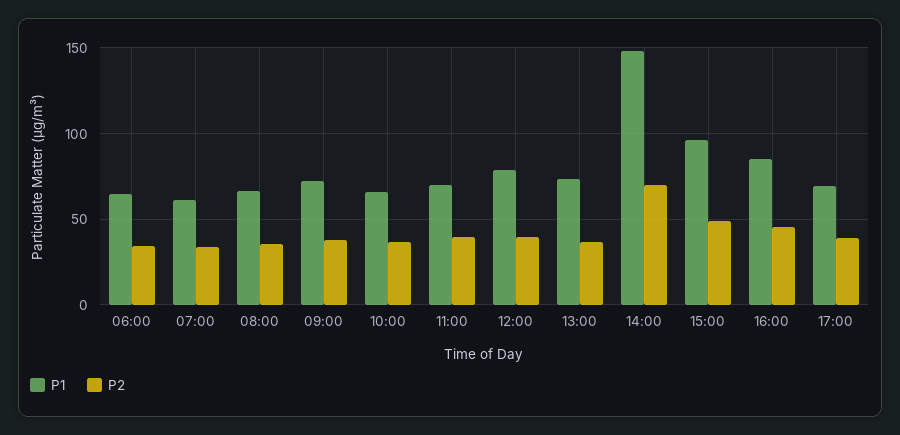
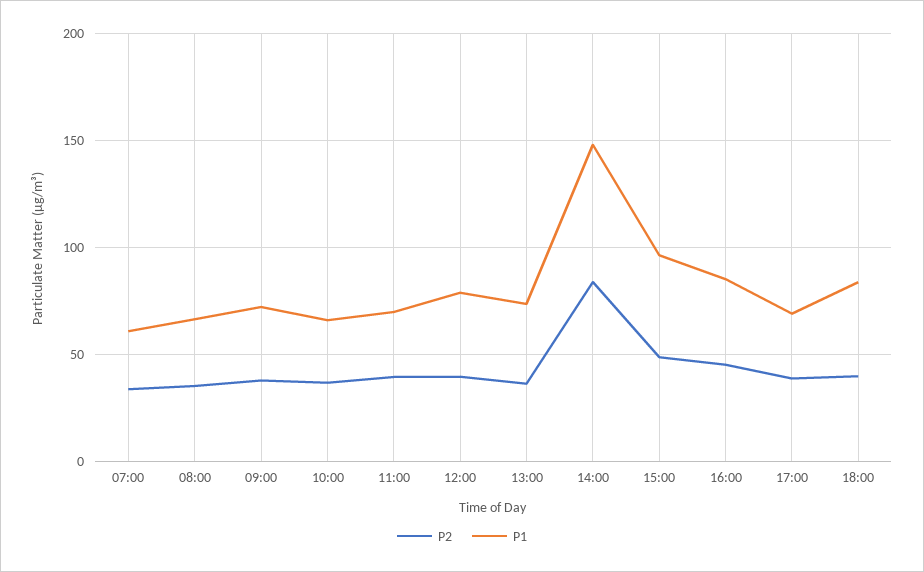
P1, 06:00: 65 -> none
P2, 06:00: 35 -> none
P2, 14:00: 70 -> 85
P2, 18:00: none -> 40
P1, 18:00: none -> 85

